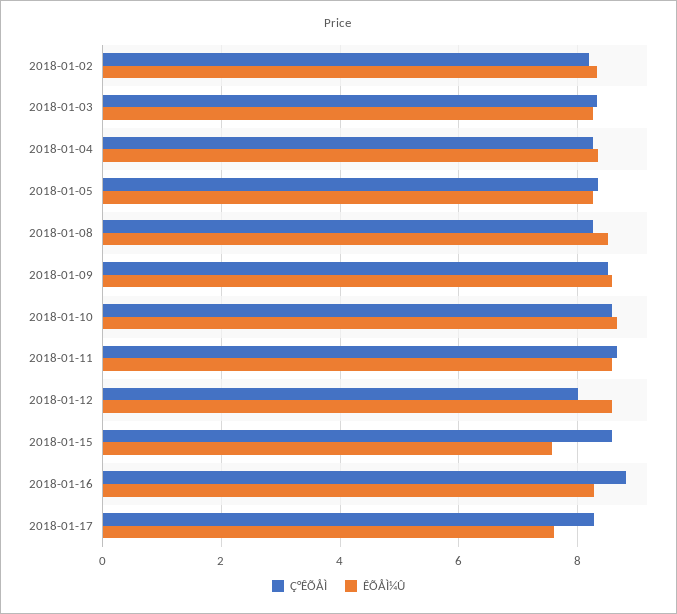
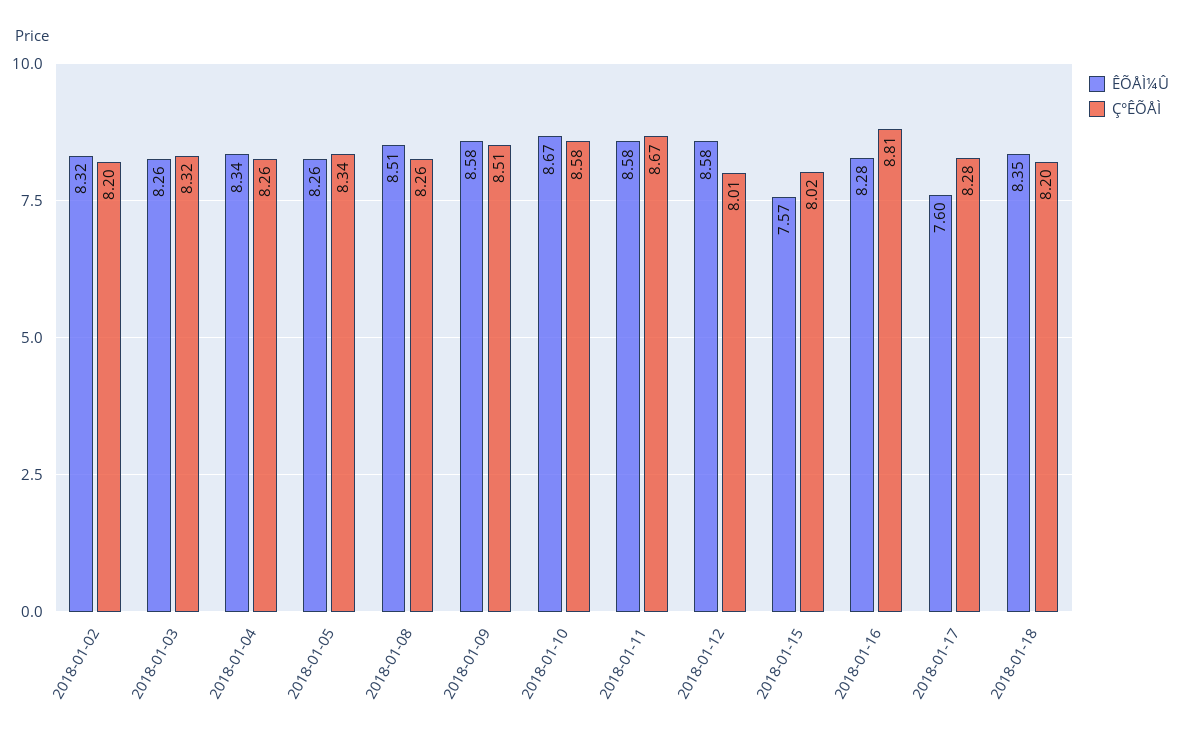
Ç°ÊÕÅÌ, 2018-01-15: 8.6 -> 8.02
ÊÕÅÌ¼Û, 2018-01-18: none -> 8.35
Ç°ÊÕÅÌ, 2018-01-18: none -> 8.2

